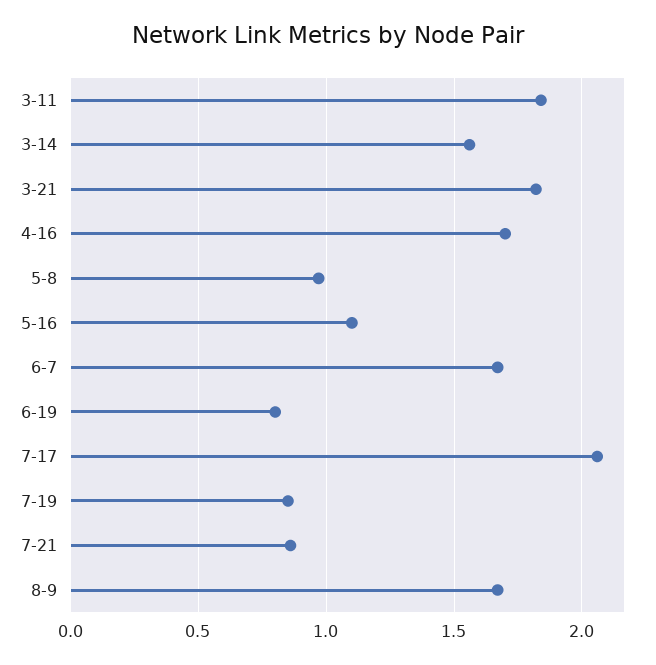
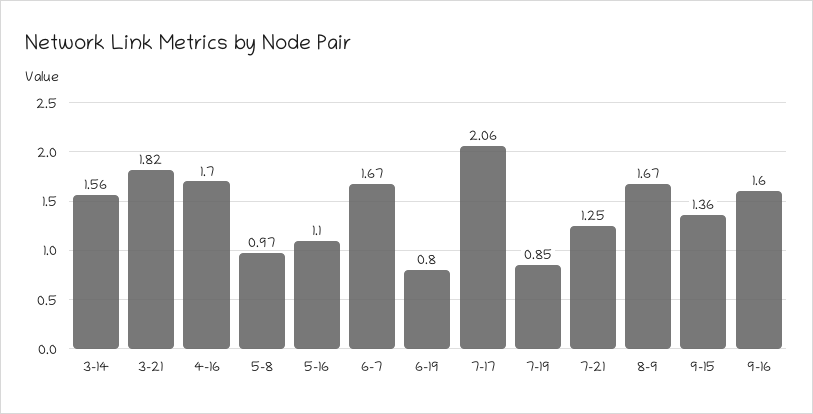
3-11: 1.85 -> none
7-21: 0.85 -> 1.25
9-15: none -> 1.36
9-16: none -> 1.6

